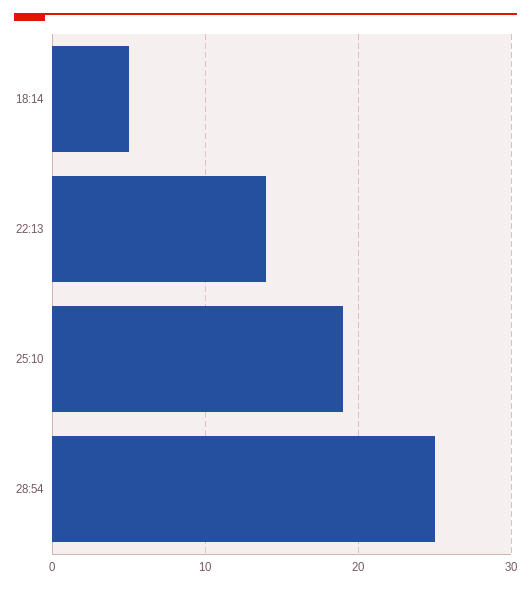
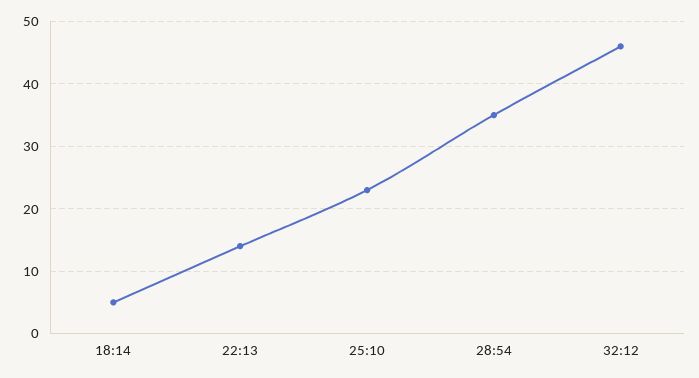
25:10: 19 -> 23
28:54: 25 -> 35
32:12: none -> 46

